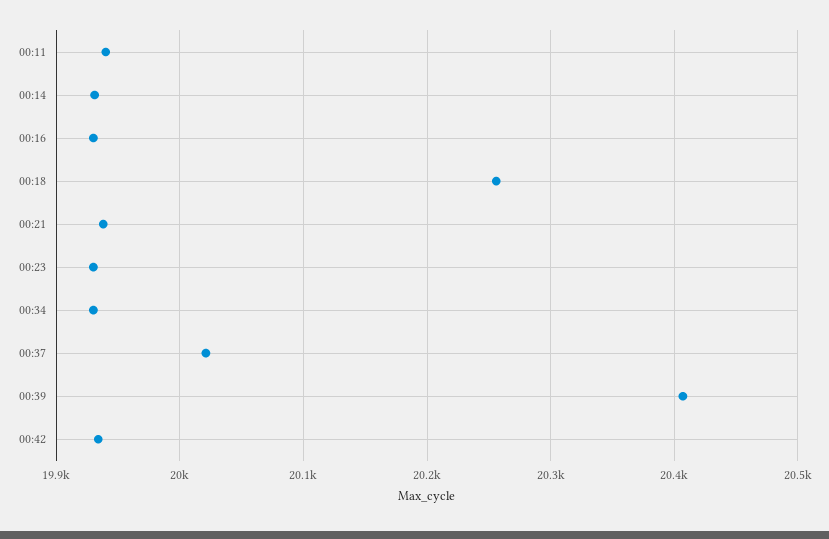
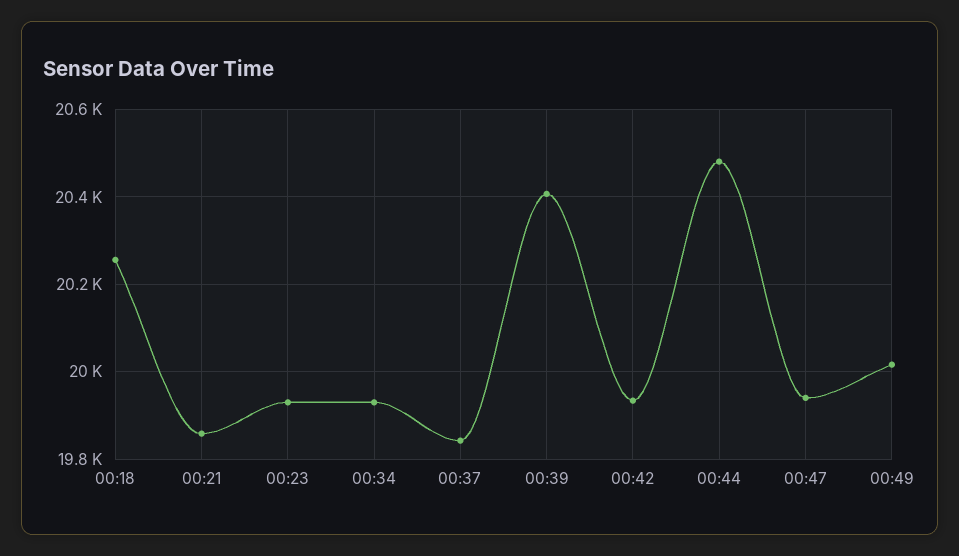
00:11: 19940 -> none
00:14: 19930 -> none
00:16: 19930 -> none
00:21: 19940 -> 19860
00:37: 20020 -> 19840
00:44: none -> 20480
00:47: none -> 19940
00:49: none -> 20020

